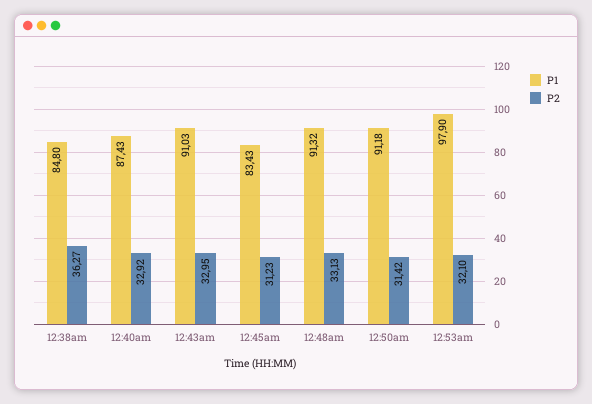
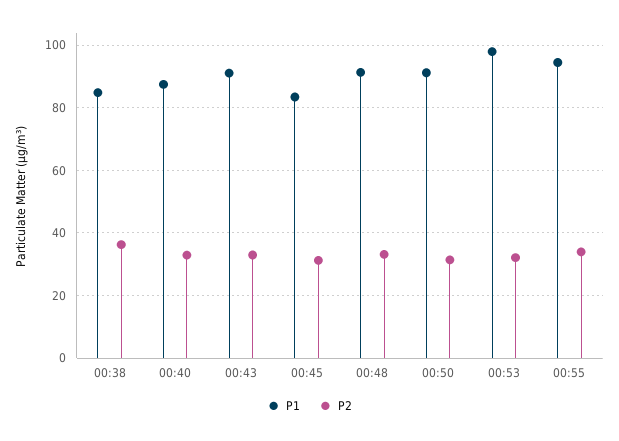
P1, 00:55: none -> 94
P2, 00:55: none -> 34

